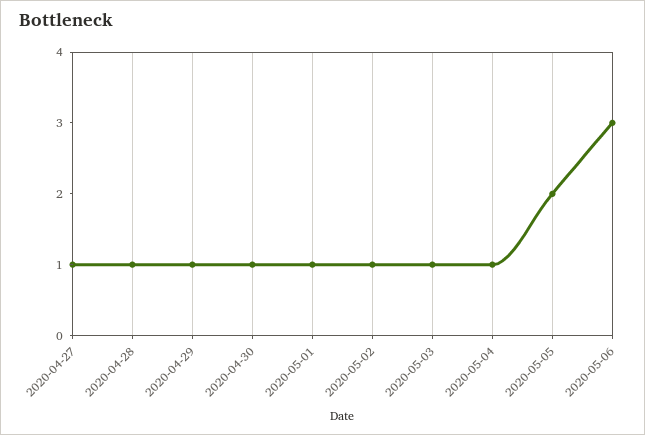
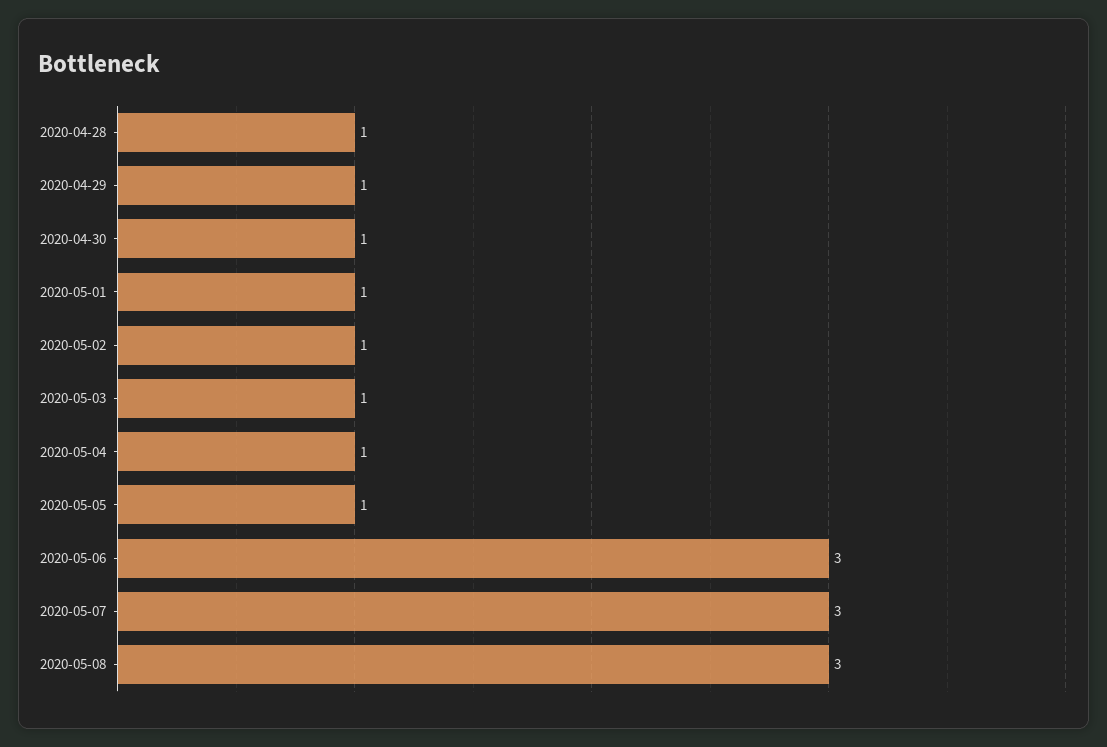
2020-04-27: 1 -> none
2020-05-05: 2 -> 1
2020-05-07: none -> 3
2020-05-08: none -> 3

